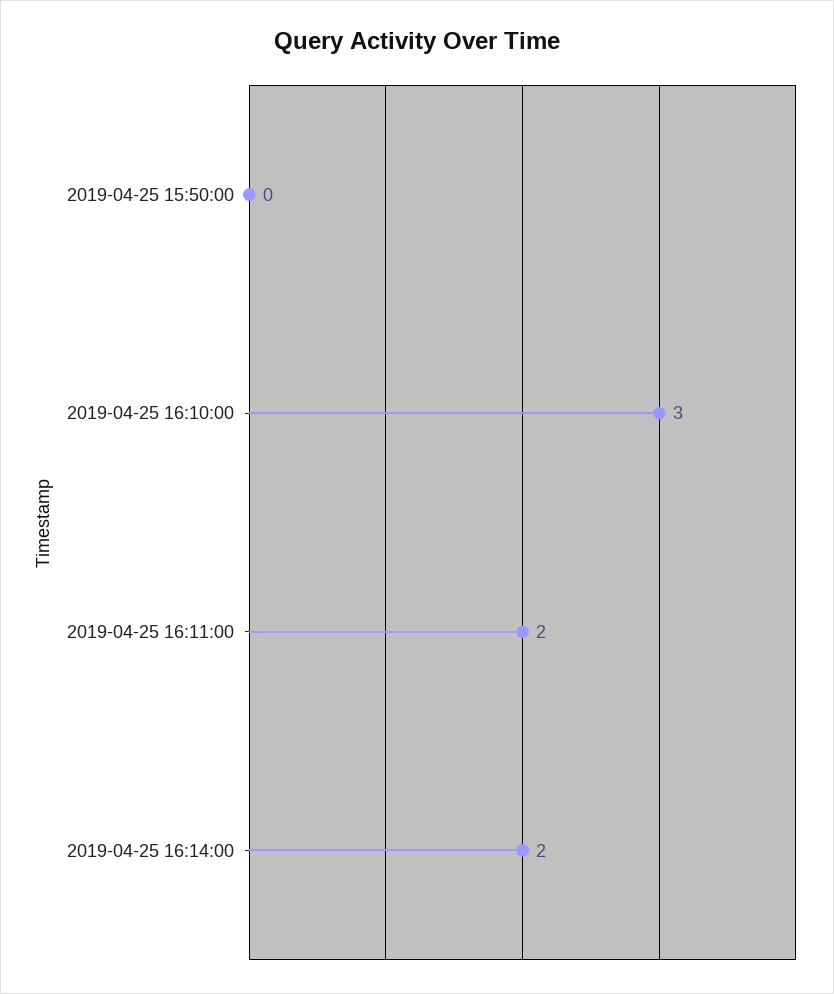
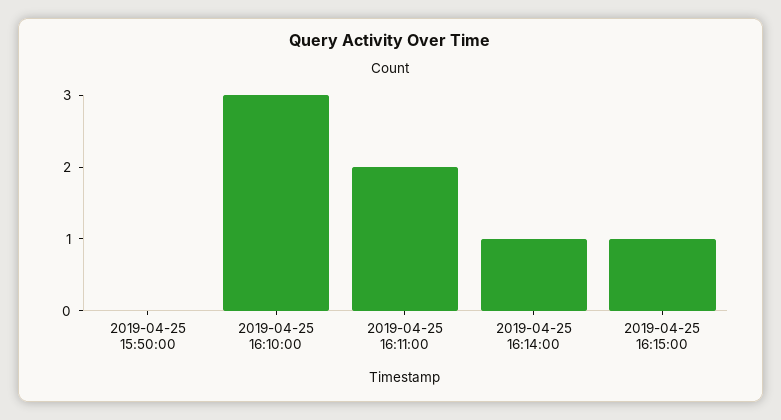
2019-04-25 16:14:00: 2 -> 1
2019-04-25 16:15:00: none -> 1

